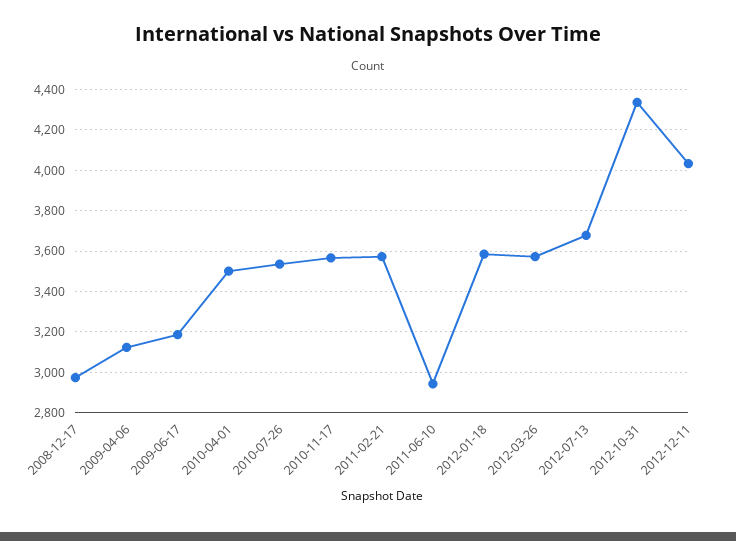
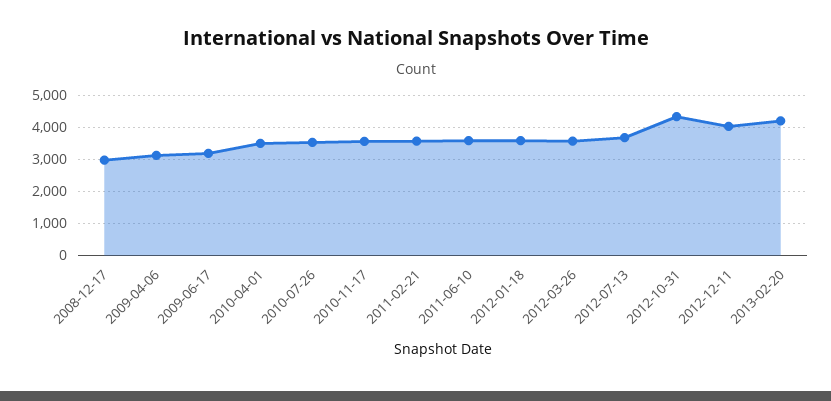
2011-06-10: 2950 -> 3600
2013-02-20: none -> 4200

